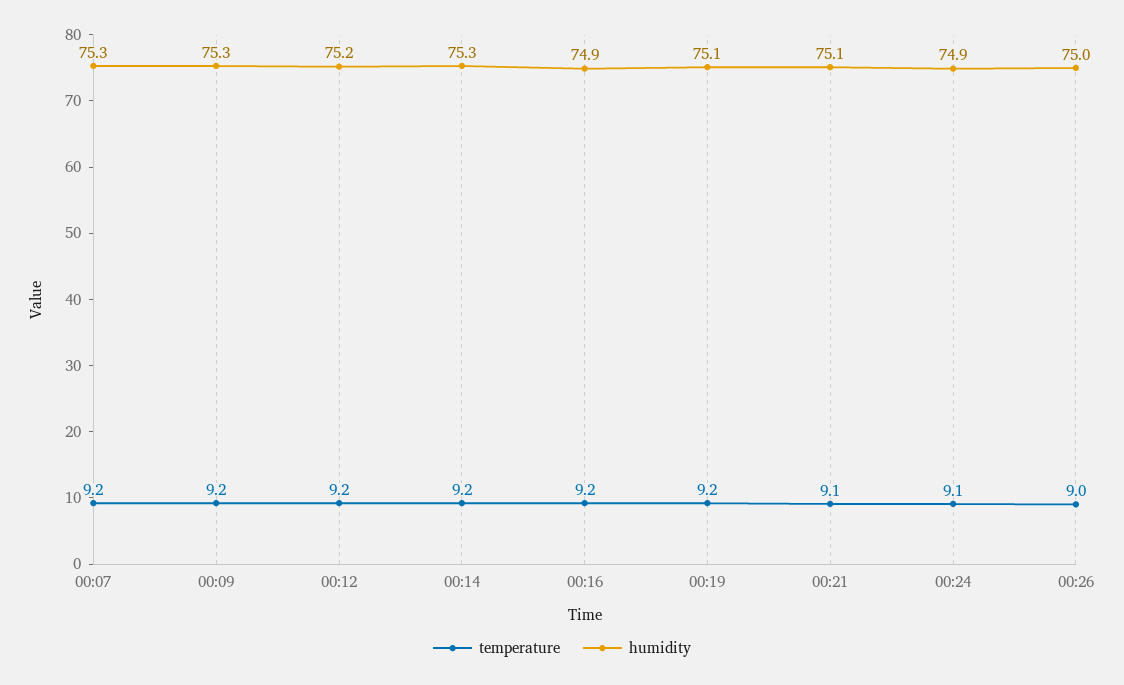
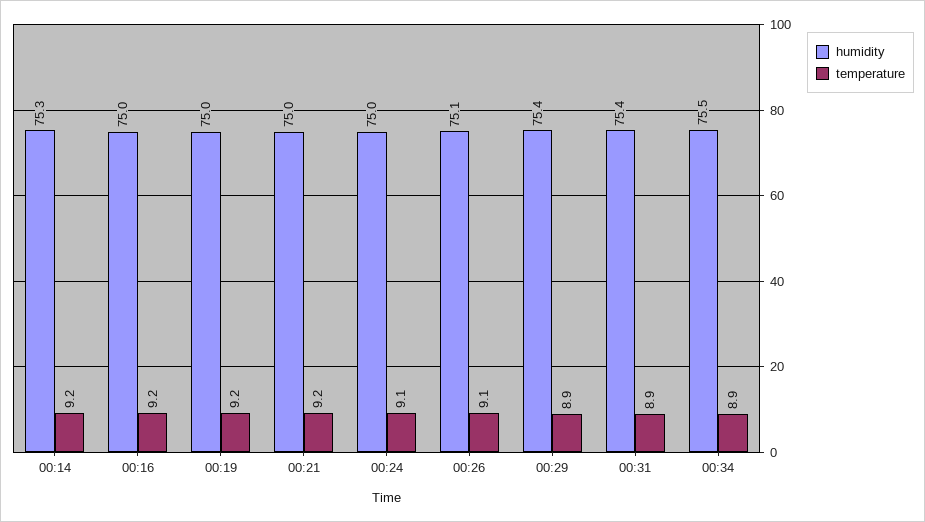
temperature, 00:07: 9.2 -> none
humidity, 00:07: 75.3 -> none
temperature, 00:09: 9.2 -> none
humidity, 00:09: 75.3 -> none
temperature, 00:12: 9.2 -> none
humidity, 00:12: 75.2 -> none
humidity, 00:16: 74.9 -> 75
humidity, 00:19: 75.1 -> 75
temperature, 00:21: 9.1 -> 9.2
humidity, 00:21: 75.1 -> 75
humidity, 00:24: 74.9 -> 75
temperature, 00:26: 9 -> 9.1
humidity, 00:26: 75 -> 75.1
humidity, 00:29: none -> 75.4
temperature, 00:29: none -> 8.9
humidity, 00:31: none -> 75.4
temperature, 00:31: none -> 8.9
humidity, 00:34: none -> 75.5
temperature, 00:34: none -> 8.9

